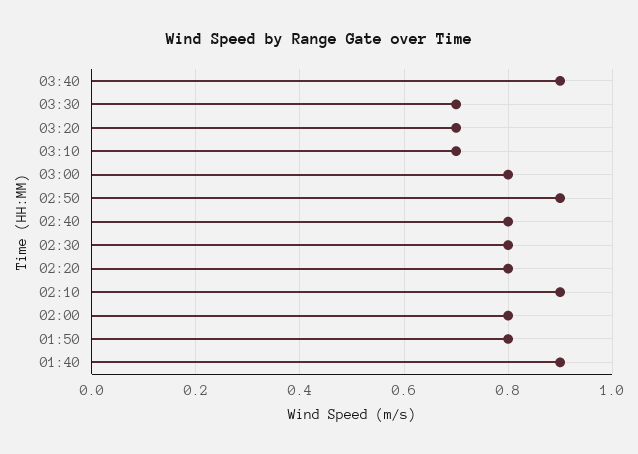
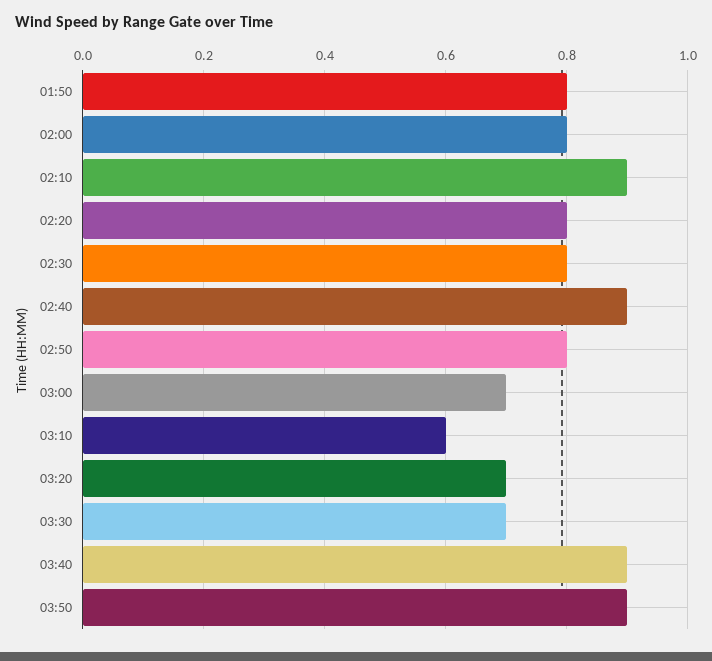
03:10: 0.7 -> 0.6
03:00: 0.8 -> 0.7
02:50: 0.9 -> 0.8
02:40: 0.8 -> 0.9
01:40: 0.9 -> none
03:50: none -> 0.9

